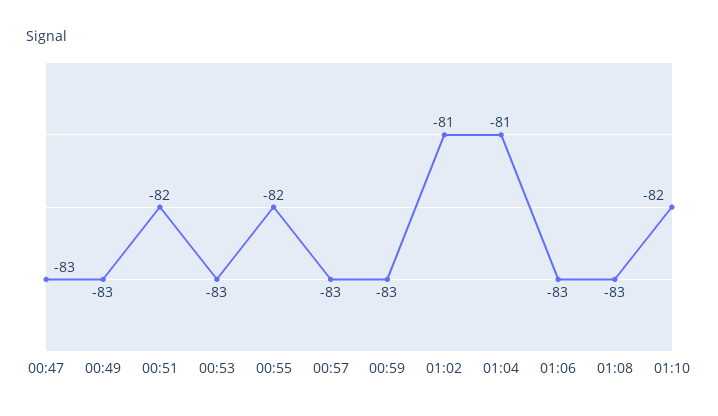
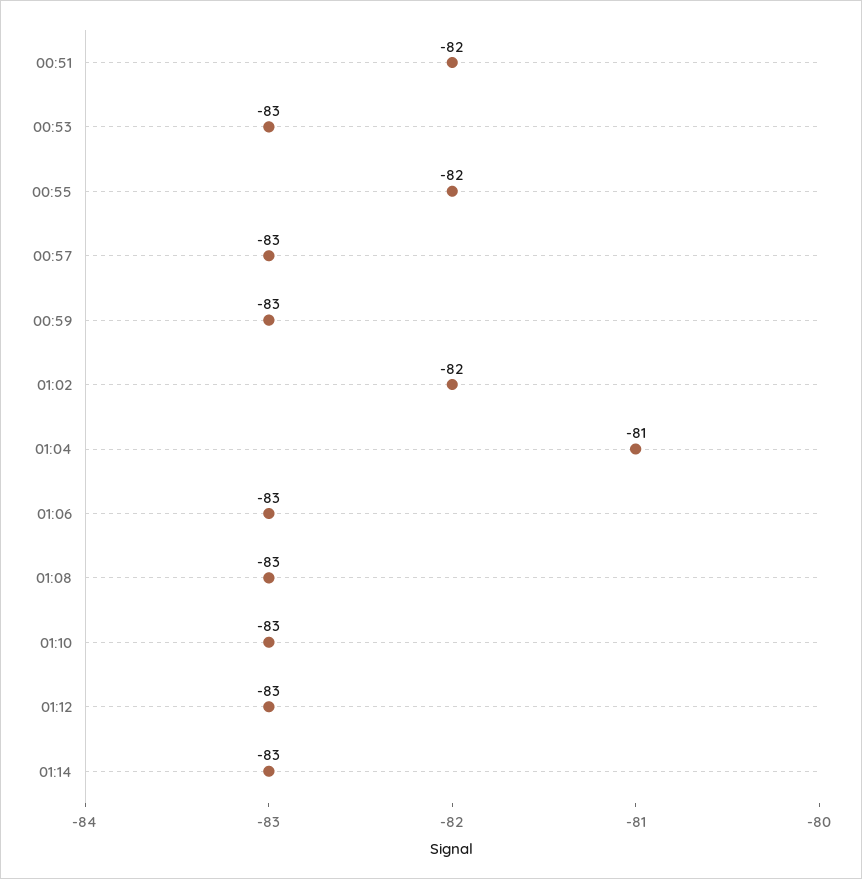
00:47: -83 -> none
00:49: -83 -> none
01:02: -81 -> -82
01:10: -82 -> -83
01:12: none -> -83
01:14: none -> -83

